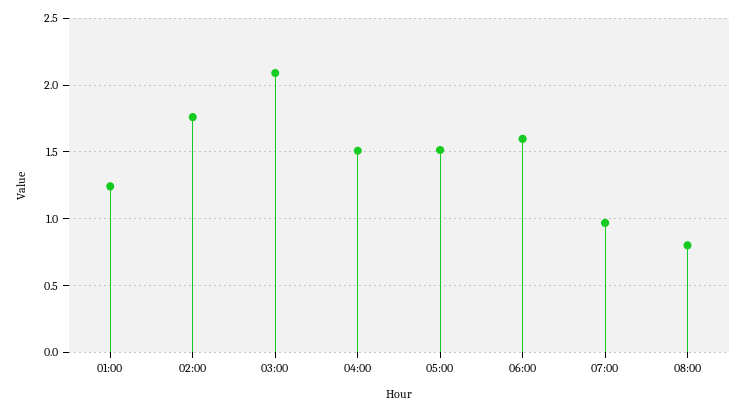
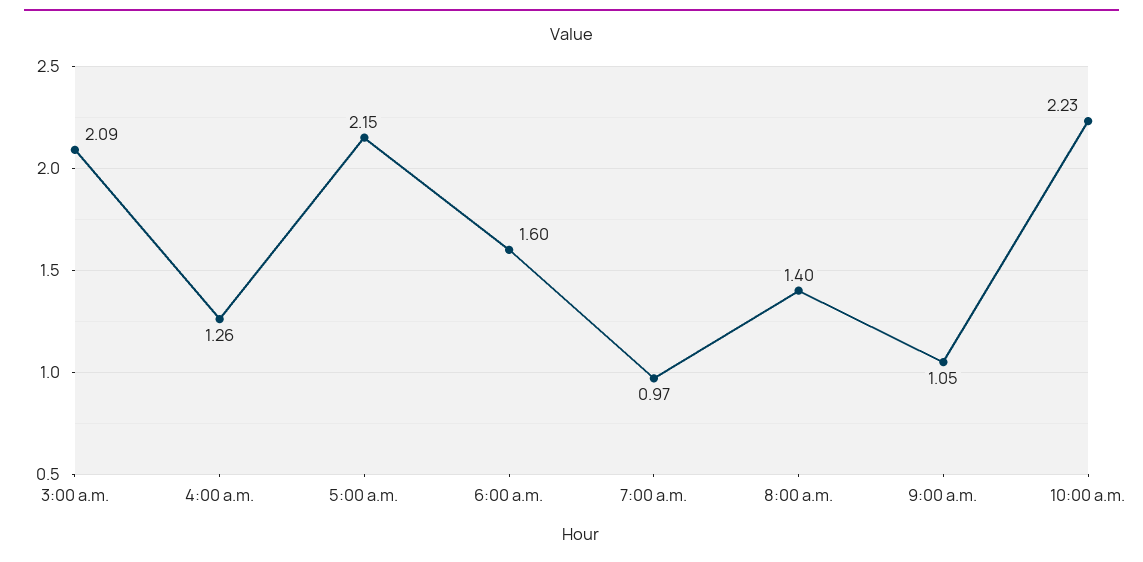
01:00: 1.25 -> none
02:00: 1.75 -> none
04:00: 1.5 -> 1.26
05:00: 1.5 -> 2.15
08:00: 0.8 -> 1.4
9:00 a.m.: none -> 1.05
10:00 a.m.: none -> 2.23

